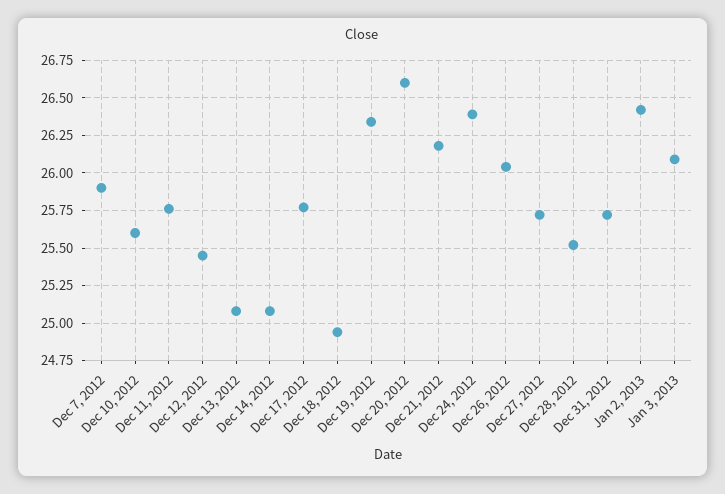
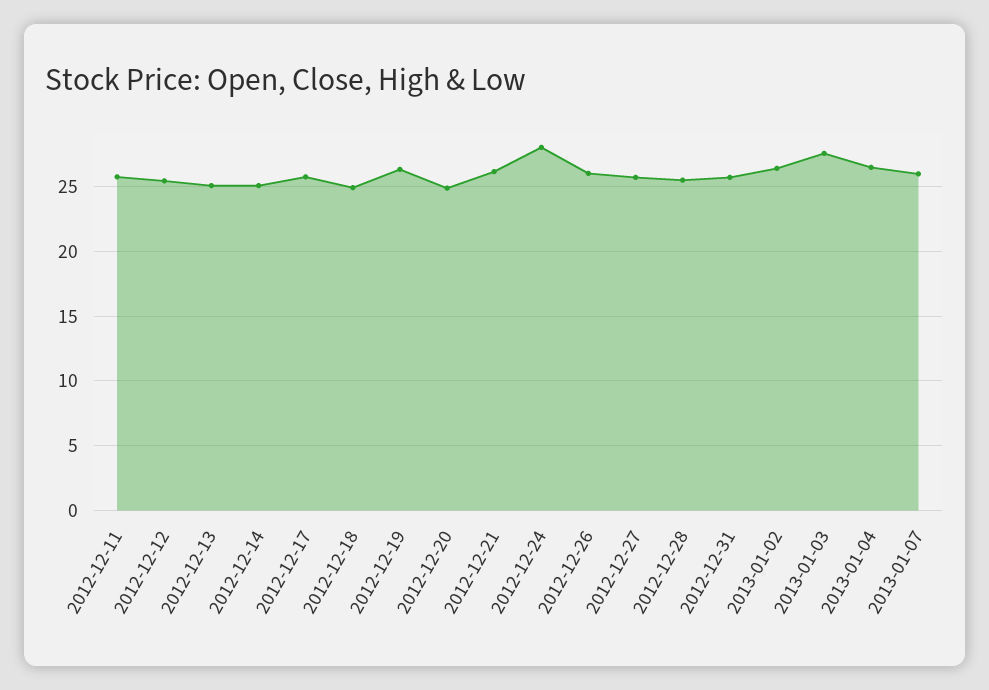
Dec 7, 2012: 25.9 -> none
Dec 10, 2012: 25.6 -> none
Dec 20, 2012: 26.6 -> 25
Dec 24, 2012: 26.4 -> 28
Jan 3, 2013: 26.1 -> 27.5
2013-01-04: none -> 26.5
2013-01-07: none -> 26

